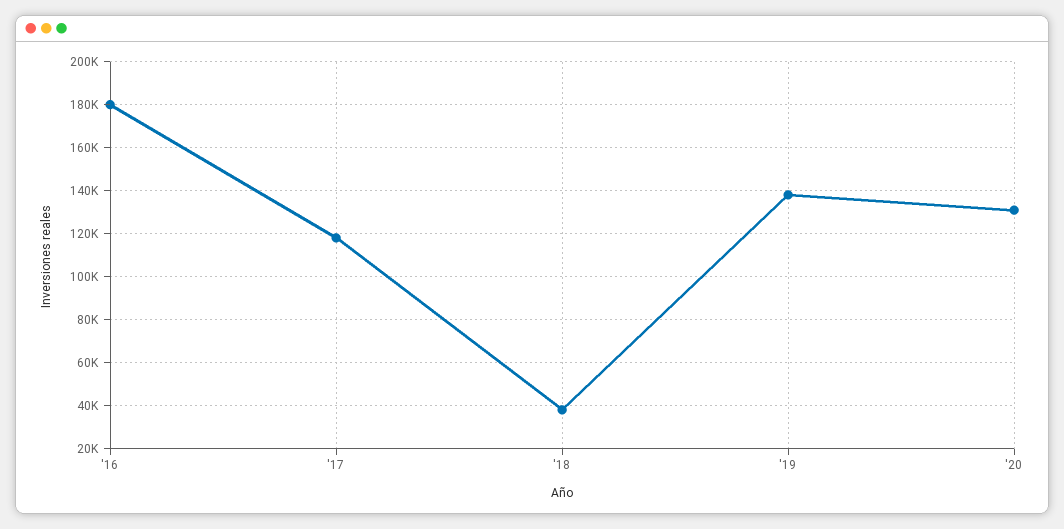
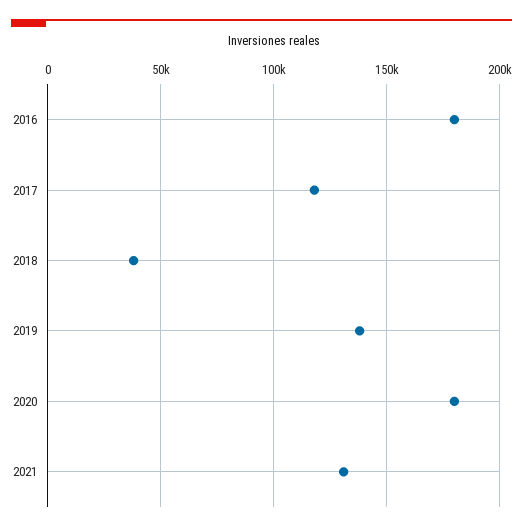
'20: 130000 -> 180000
2021: none -> 130000

